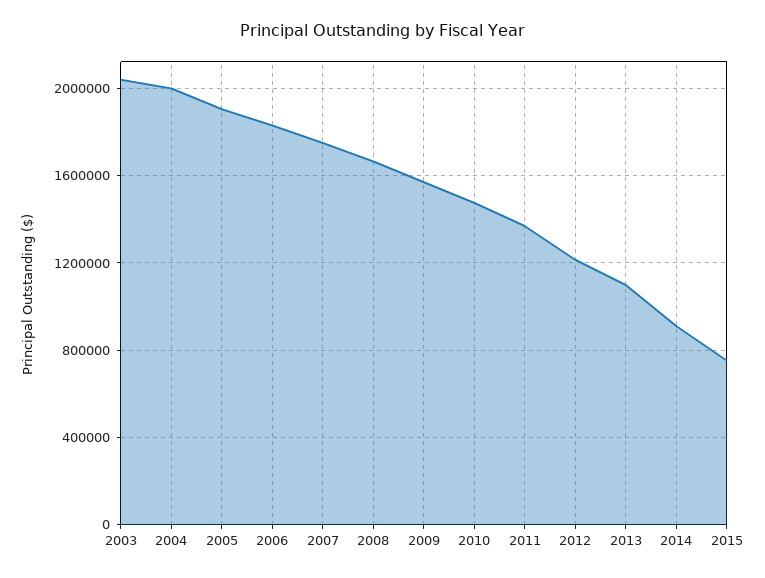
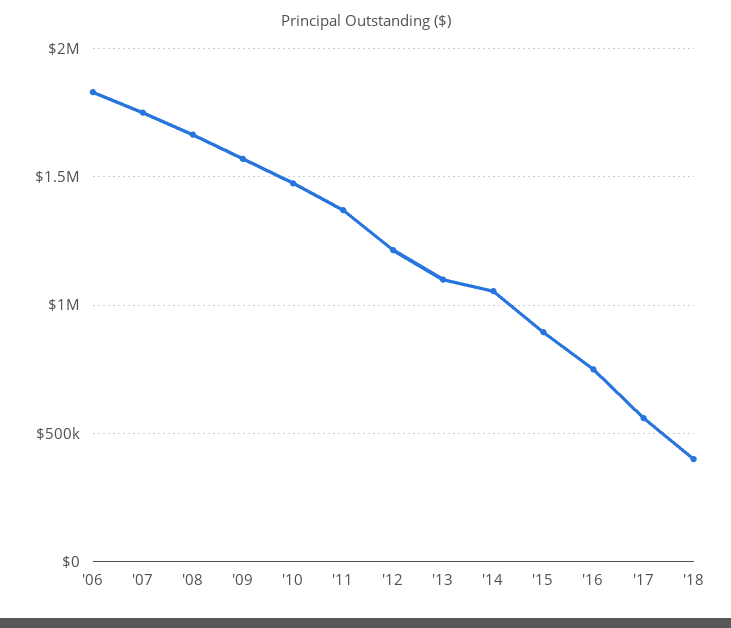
2003: 2050000 -> none
2004: 2000000 -> none
2005: 1900000 -> none
2014: 900000 -> 1050000
2015: 750000 -> 900000
'16: none -> 750000
'17: none -> 550000
'18: none -> 400000

